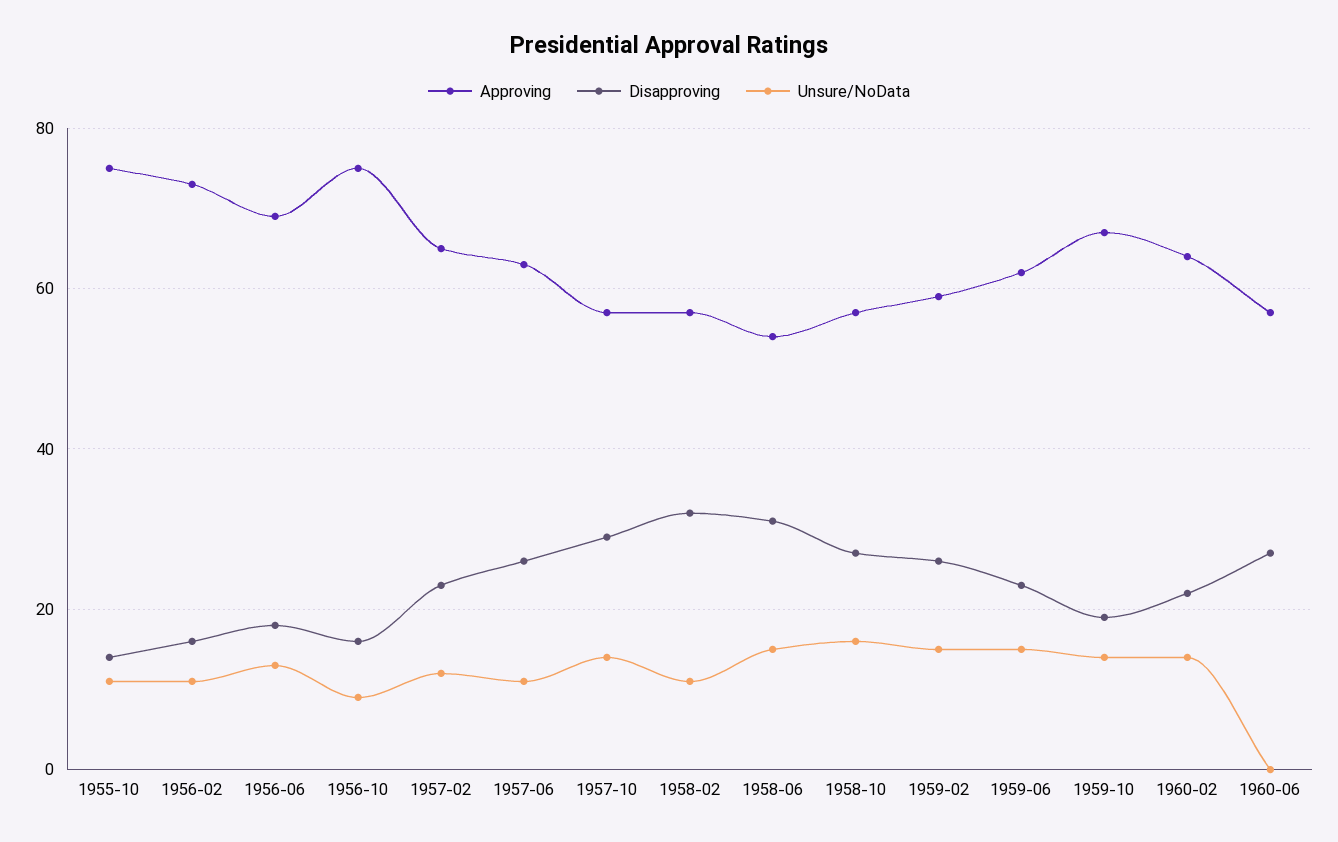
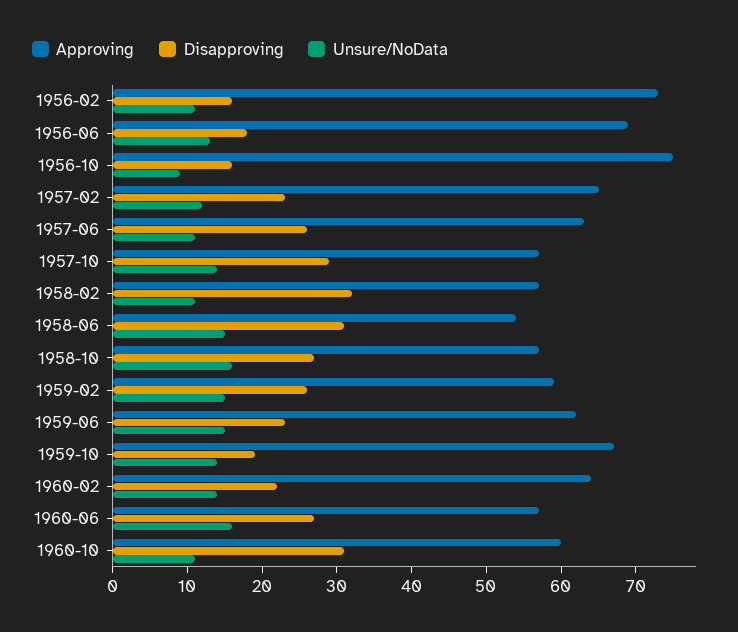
Approving, 1955-10: 75 -> none
Disapproving, 1955-10: 15 -> none
Unsure/NoData, 1955-10: 10 -> none
Unsure/NoData, 1960-06: 0 -> 15
Approving, 1960-10: none -> 60
Disapproving, 1960-10: none -> 30
Unsure/NoData, 1960-10: none -> 10

